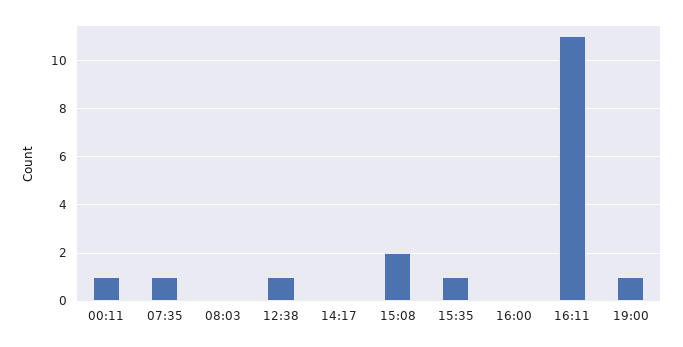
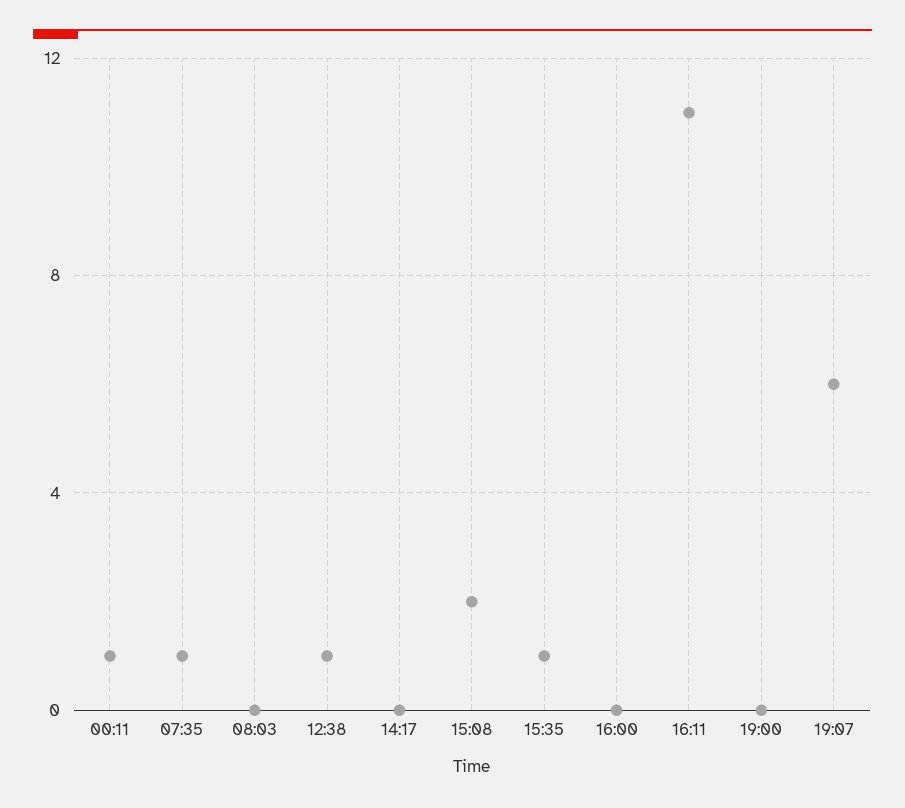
19:00: 1 -> 0
19:07: none -> 6

